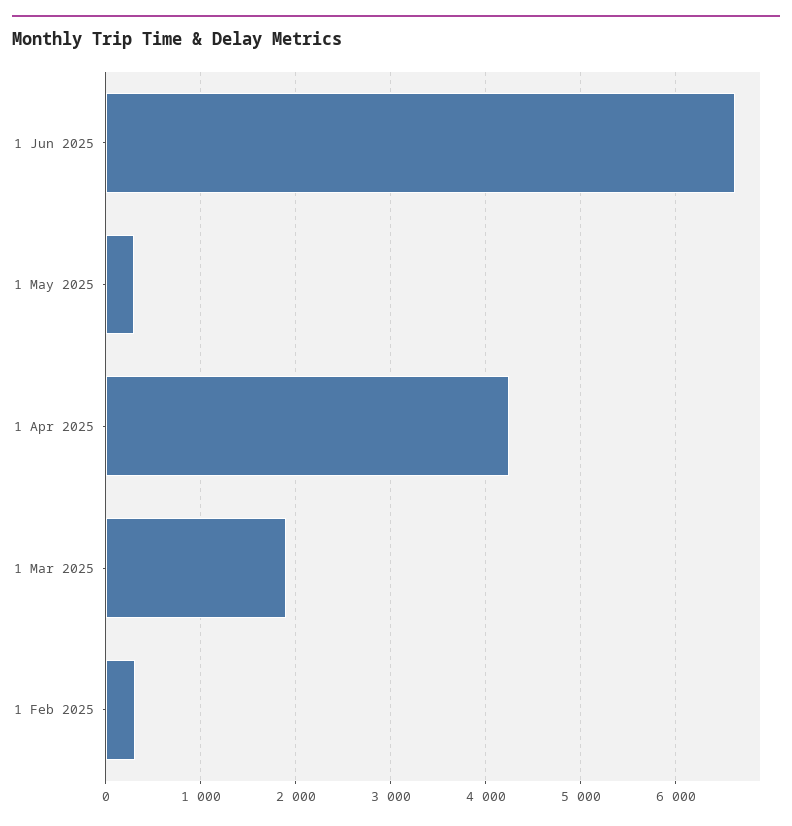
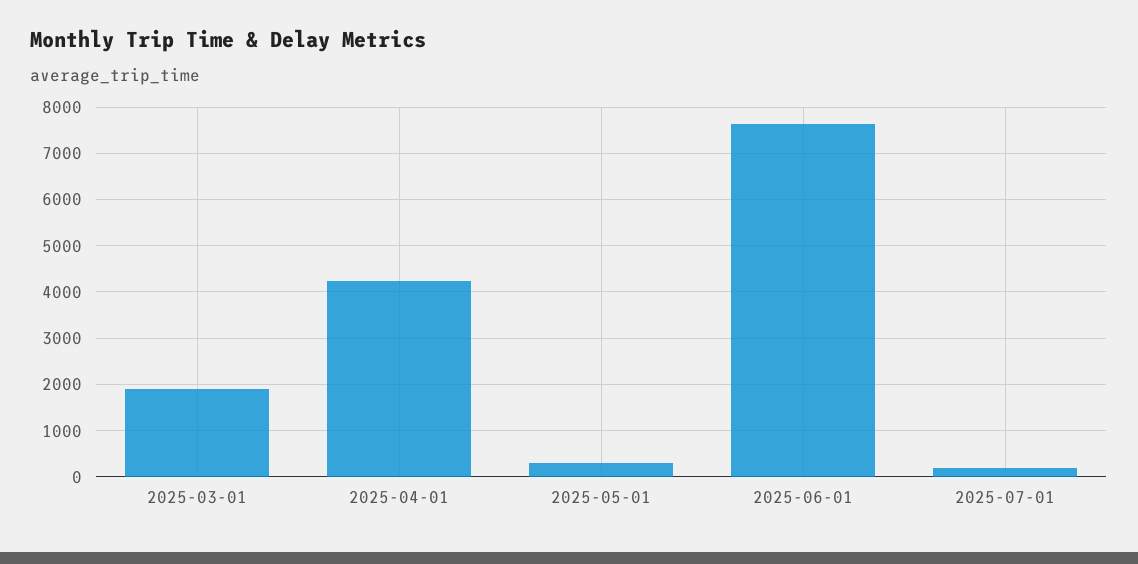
1 Jun 2025: 6600 -> 7600
1 Feb 2025: 300 -> none
2025-07-01: none -> 200

